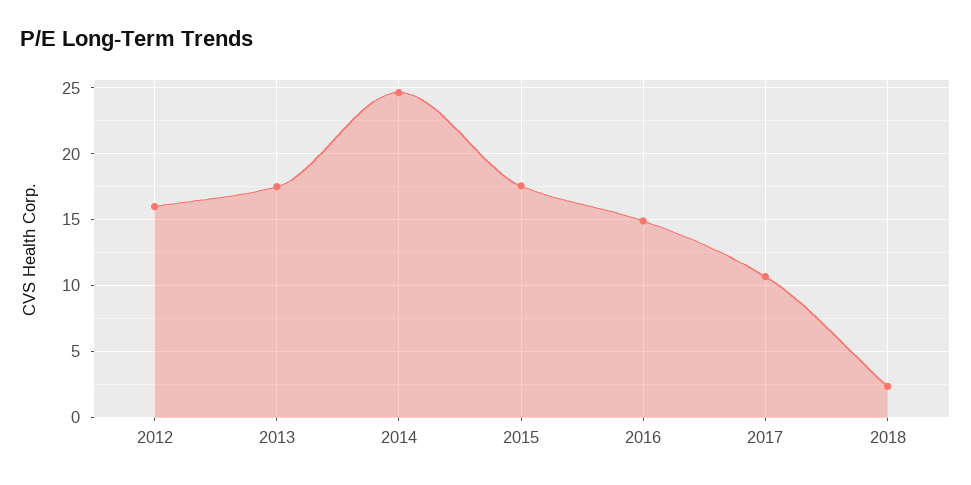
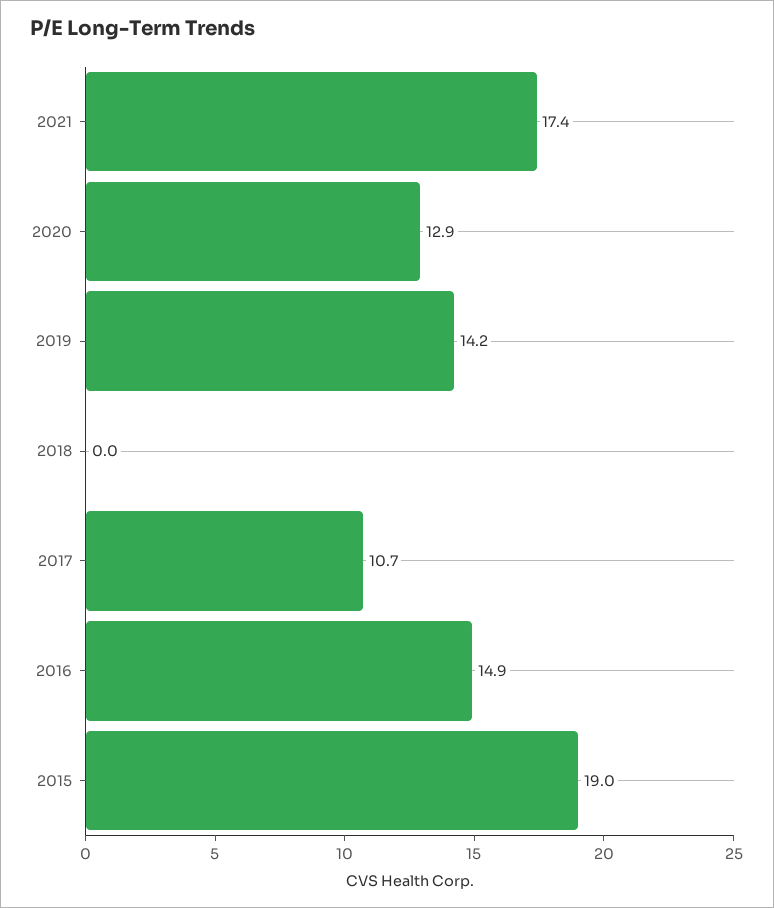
2012: 16 -> none
2013: 17.5 -> none
2014: 24.5 -> none
2015: 17.5 -> 19
2018: 2.5 -> 0
2021: none -> 17.4
2020: none -> 12.9
2019: none -> 14.2

